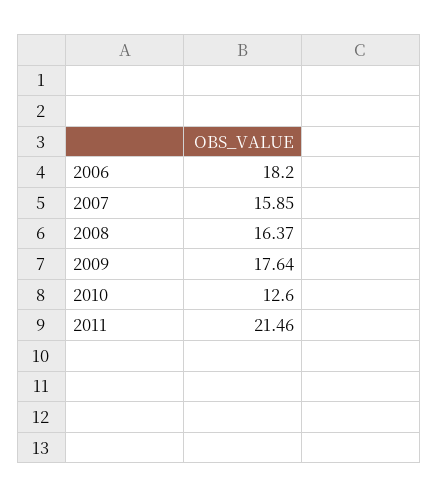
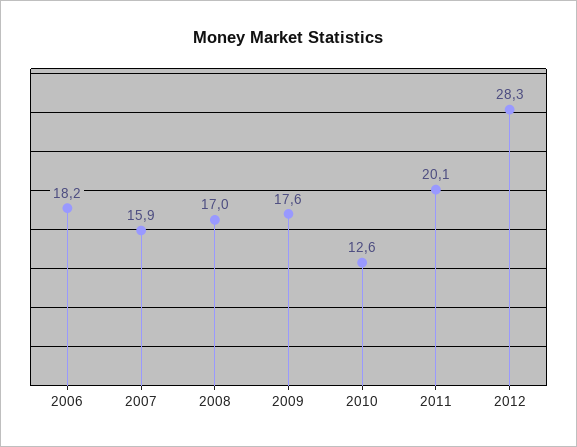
2008: 16.37 -> 17
2011: 21.46 -> 20.1
2012: none -> 28.3

